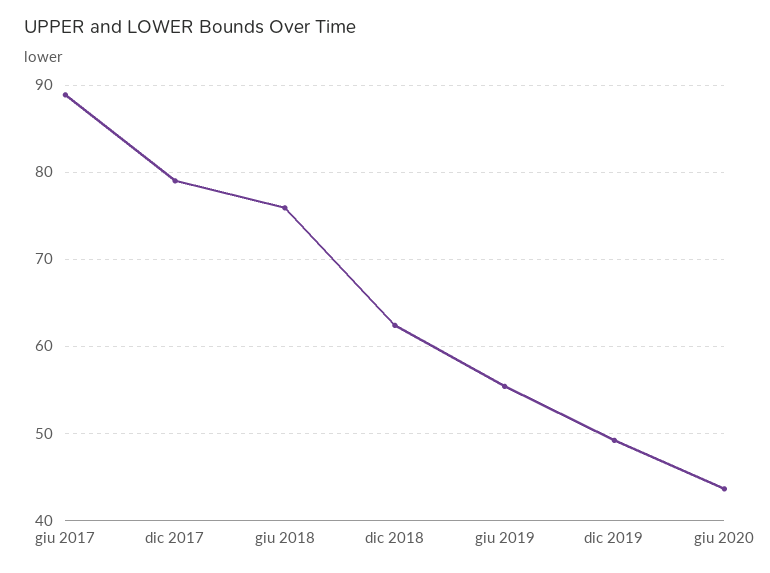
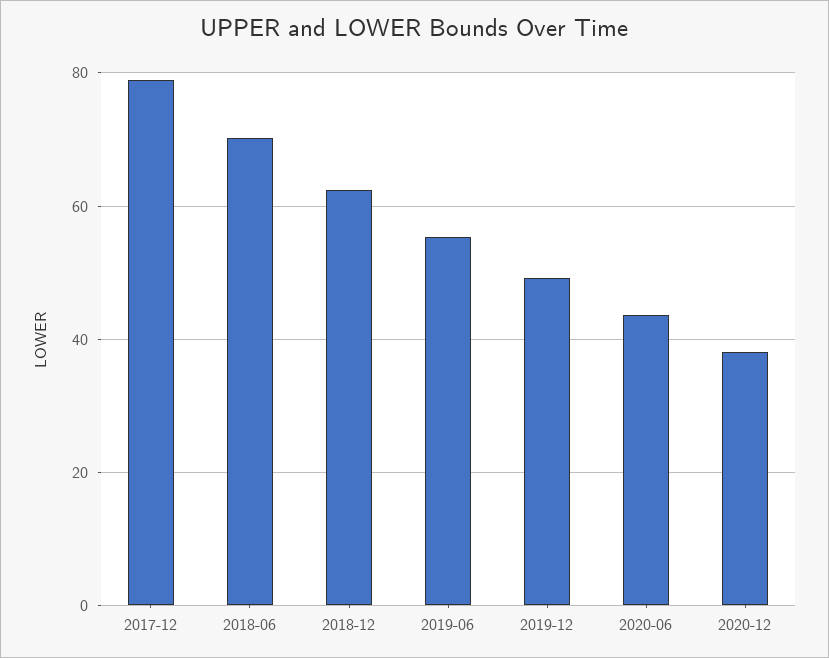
giu 2017: 89 -> none
giu 2018: 76 -> 70
2020-12: none -> 38

